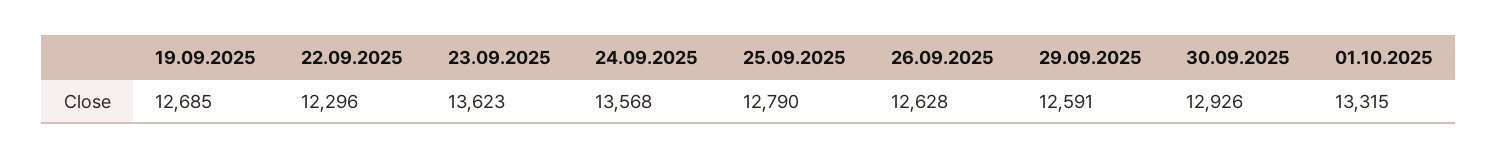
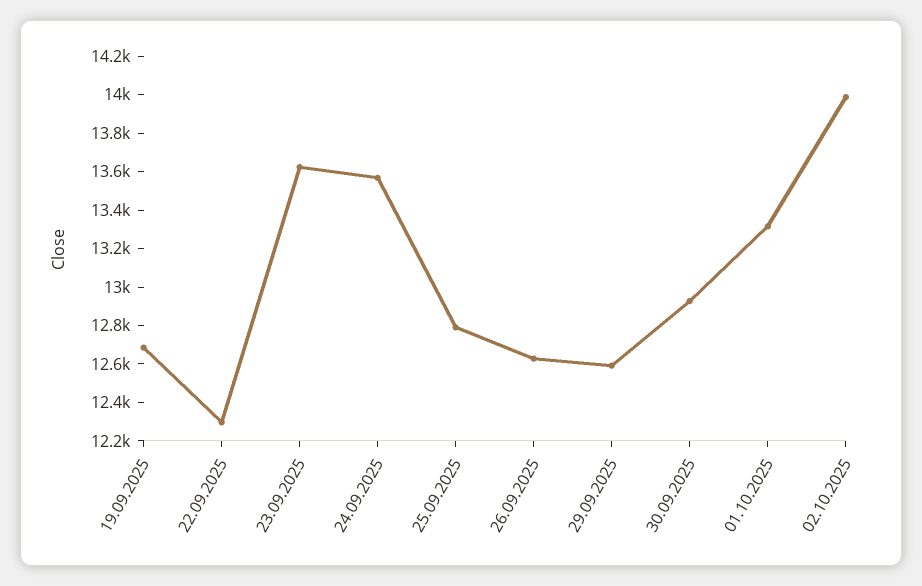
02.10.2025: none -> 14000

